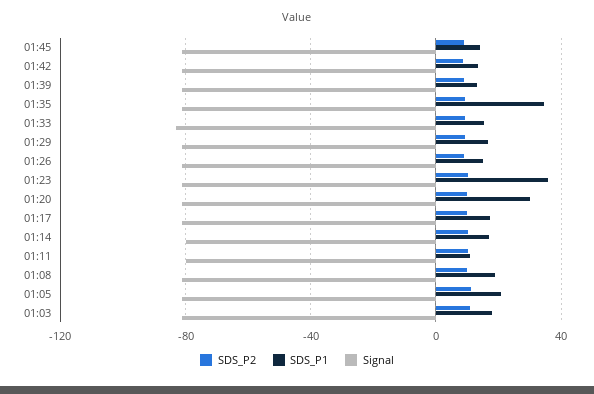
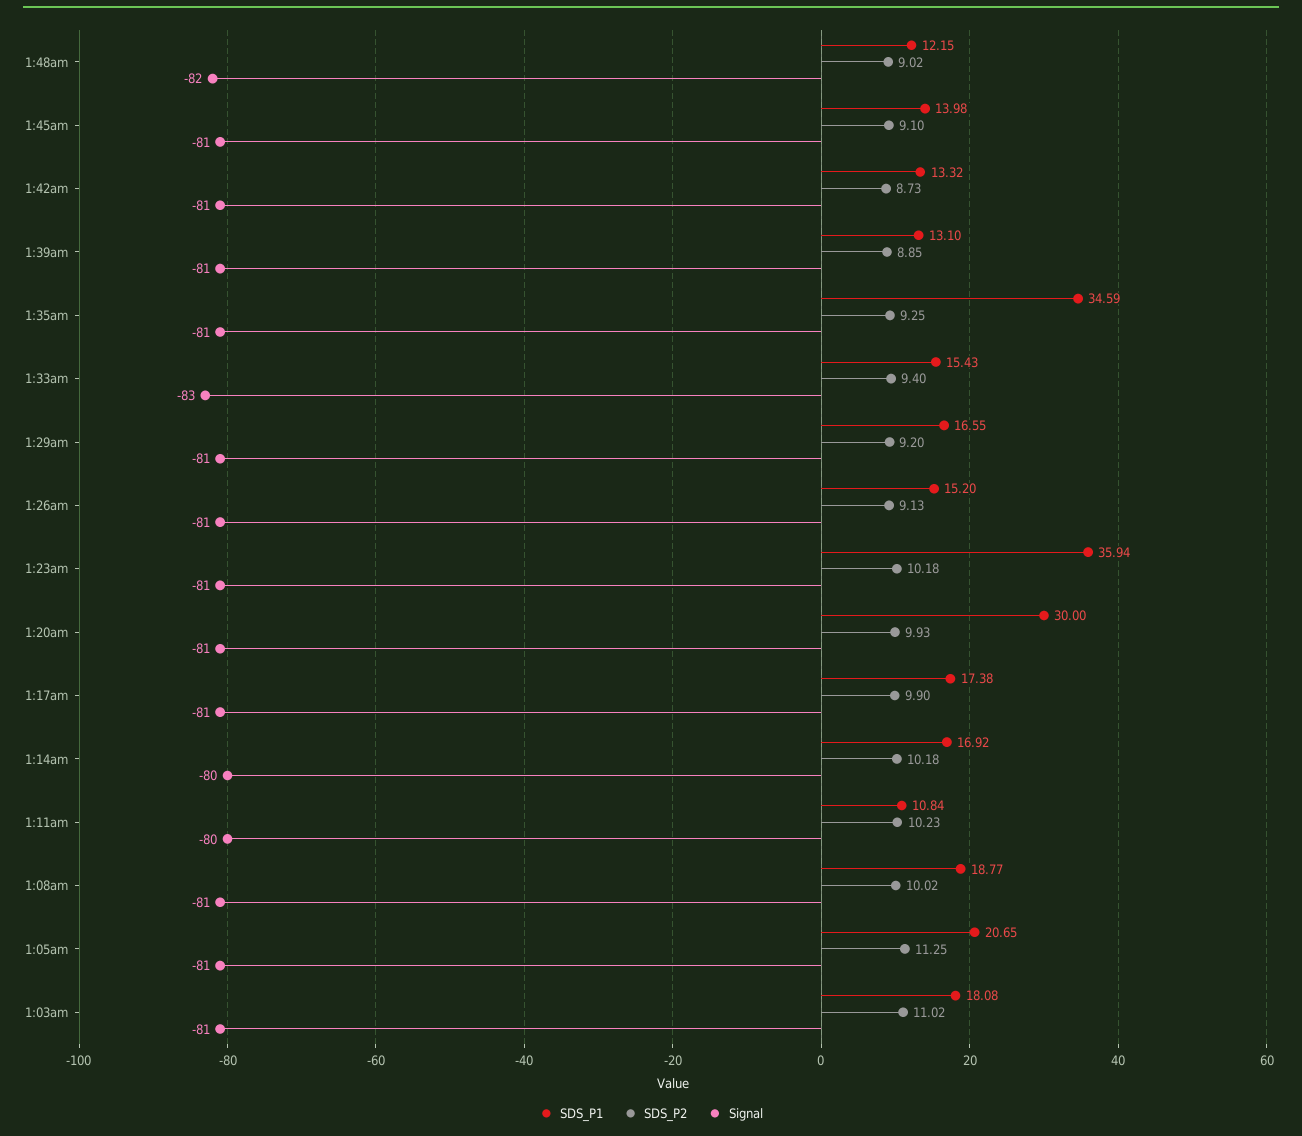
SDS_P1, 1:48am: none -> 12.15
SDS_P2, 1:48am: none -> 9.02
Signal, 1:48am: none -> -82

